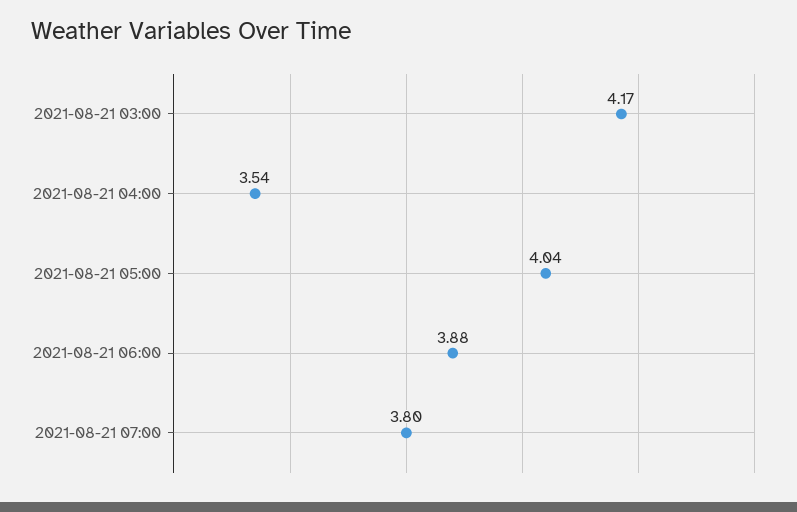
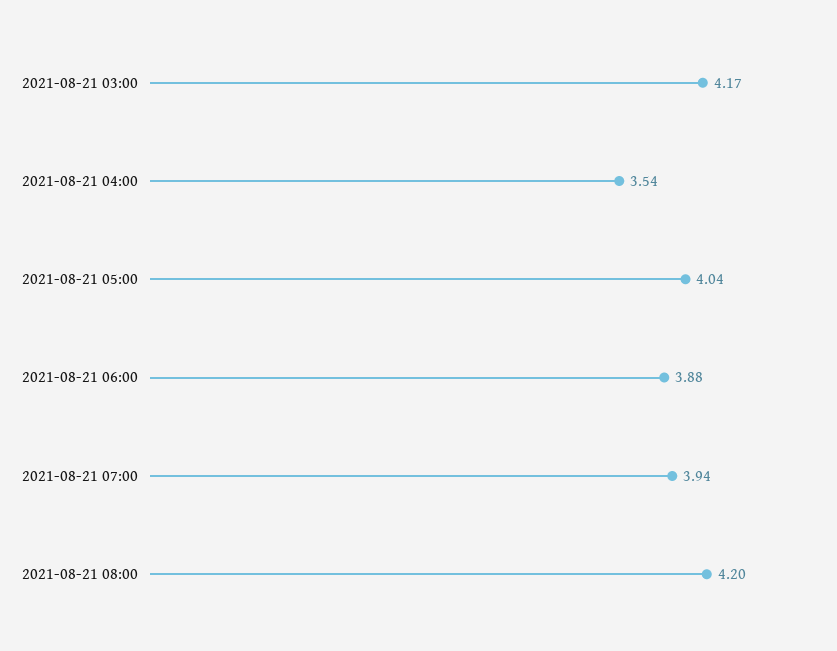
2021-08-21 07:00: 3.8 -> 3.94
2021-08-21 08:00: none -> 4.2

